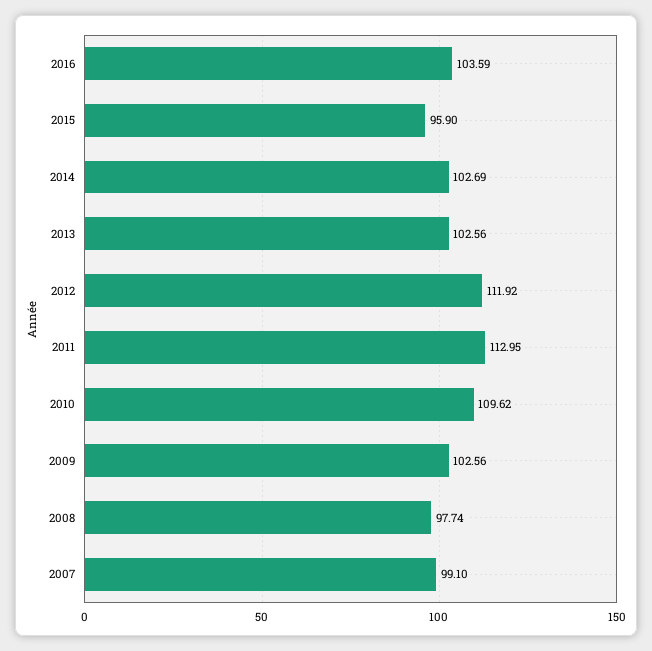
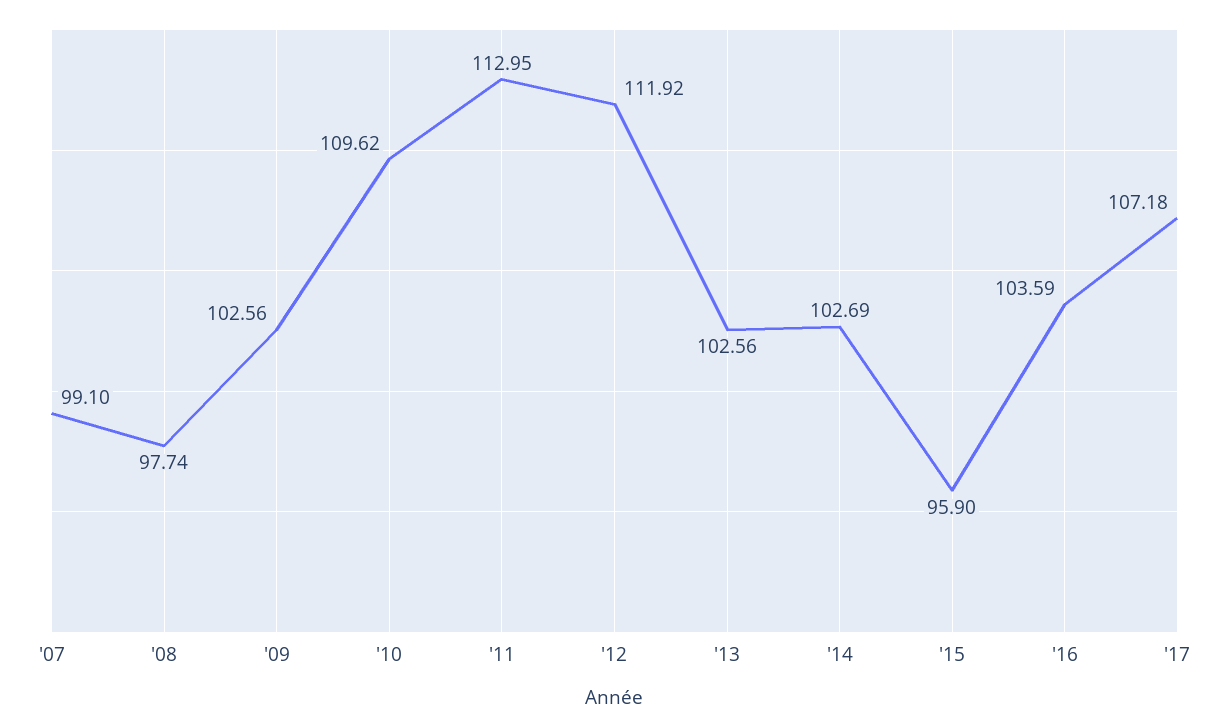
'17: none -> 107.18

